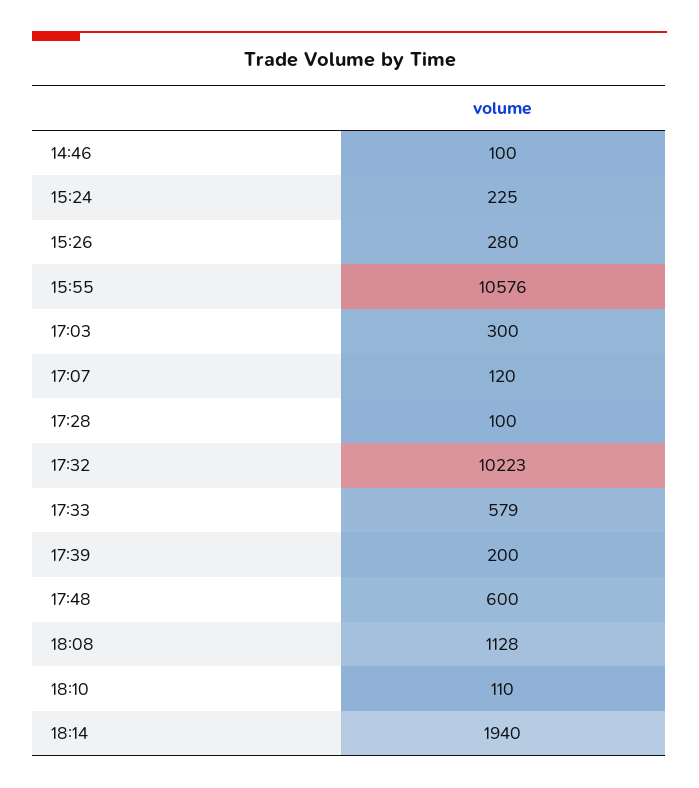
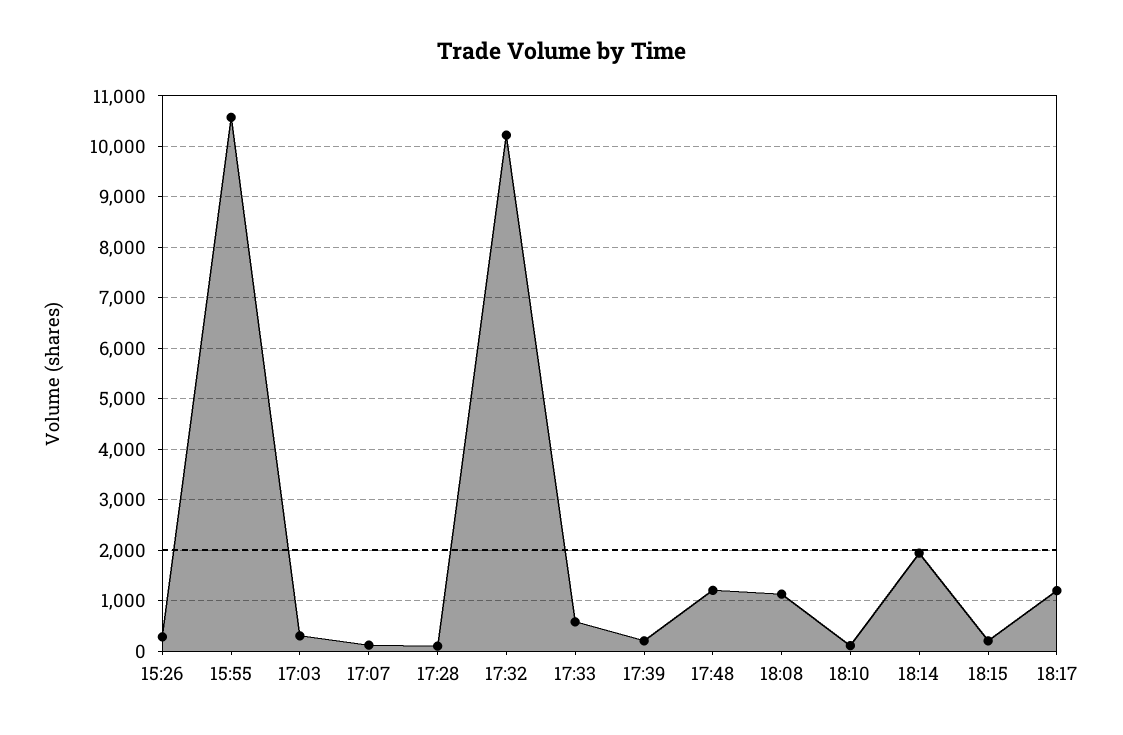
14:46: 100 -> none
15:24: 225 -> none
17:48: 600 -> 1200
18:15: none -> 200
18:17: none -> 1200

